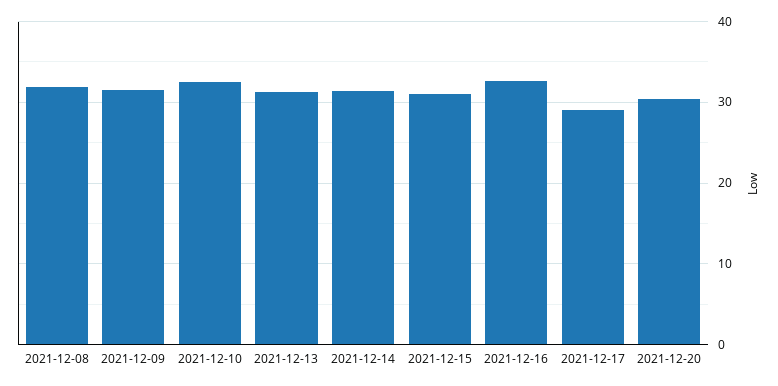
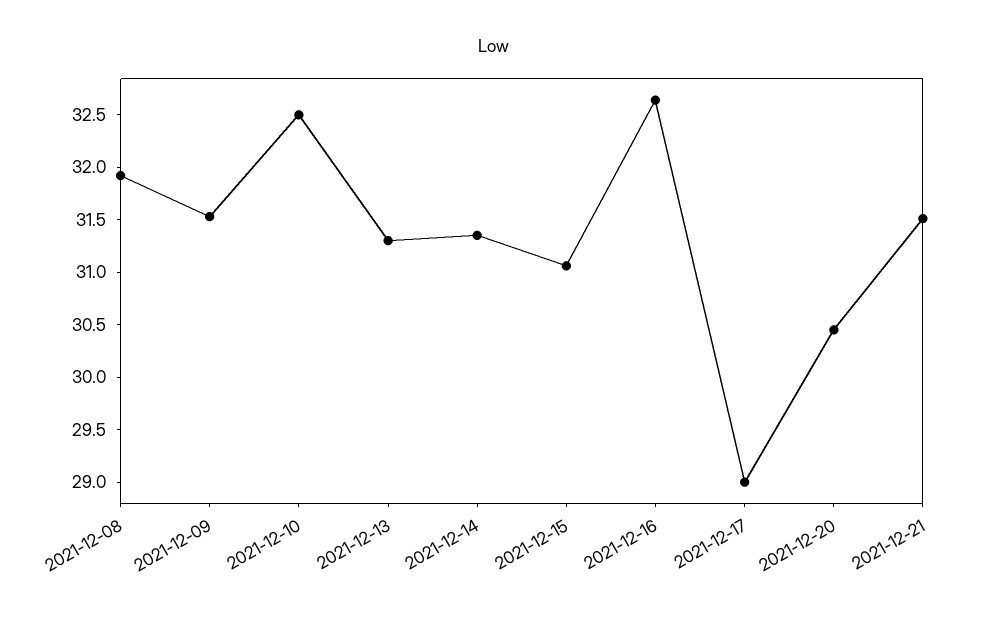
2021-12-21: none -> 31.5

